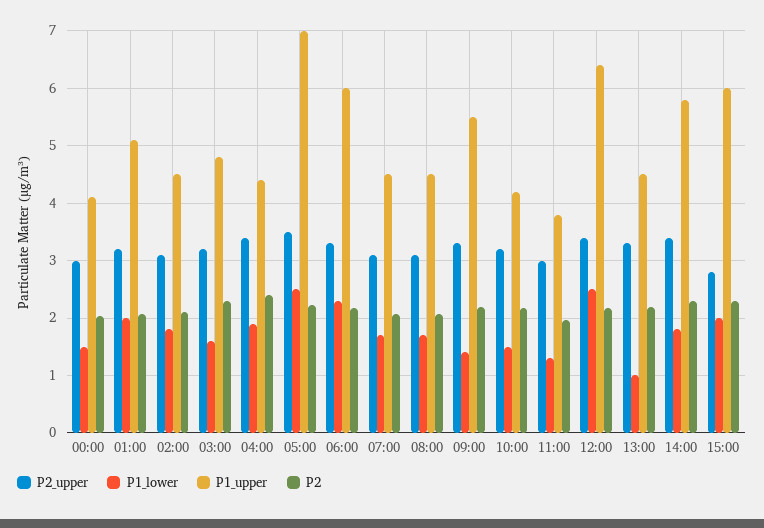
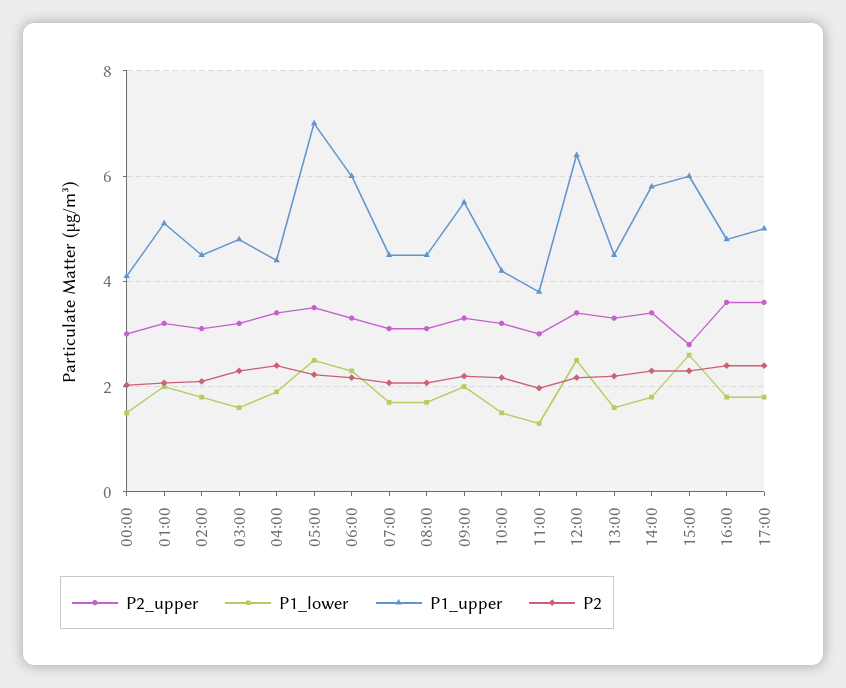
P1_lower, 09:00: 1.4 -> 2
P1_lower, 13:00: 1 -> 1.6
P1_lower, 15:00: 2 -> 2.6
P2_upper, 16:00: none -> 3.6
P1_lower, 16:00: none -> 1.8
P1_upper, 16:00: none -> 4.8
P2, 16:00: none -> 2.4
P2_upper, 17:00: none -> 3.6
P1_lower, 17:00: none -> 1.8
P1_upper, 17:00: none -> 5
P2, 17:00: none -> 2.4

